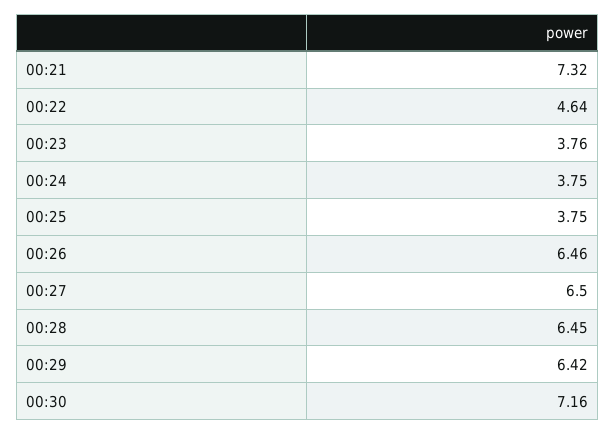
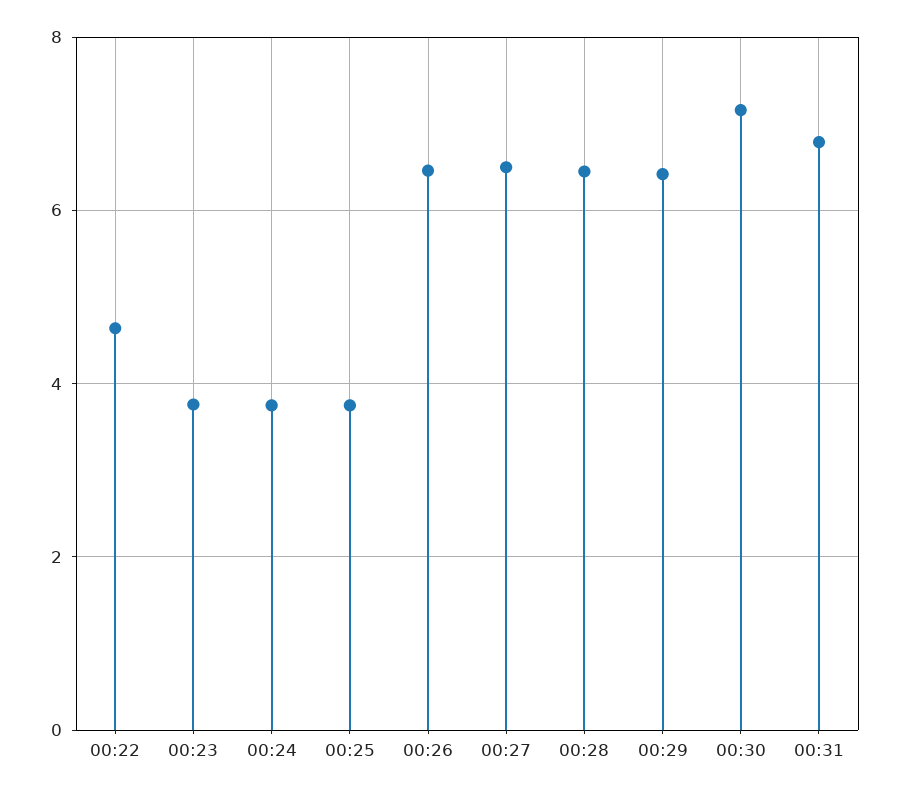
00:21: 7.32 -> none
00:31: none -> 6.8

